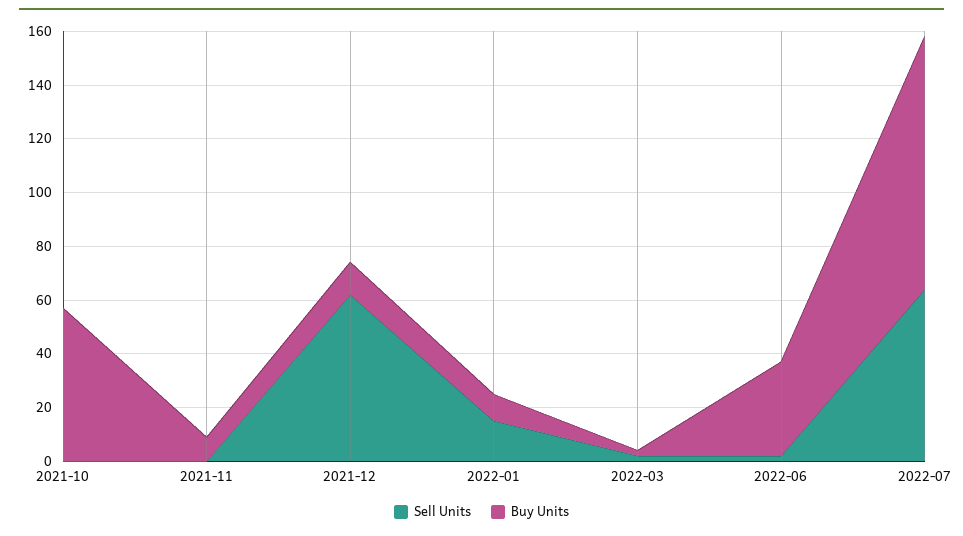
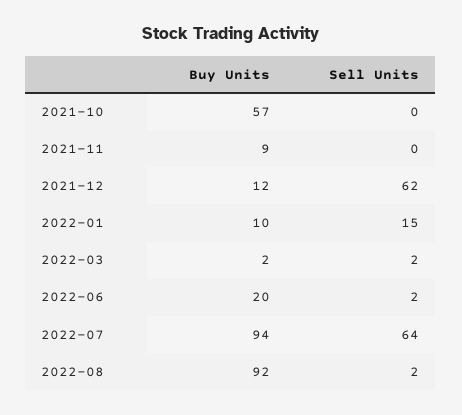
Buy Units, 2022-06: 35 -> 20
Buy Units, 2022-08: none -> 92
Sell Units, 2022-08: none -> 2

